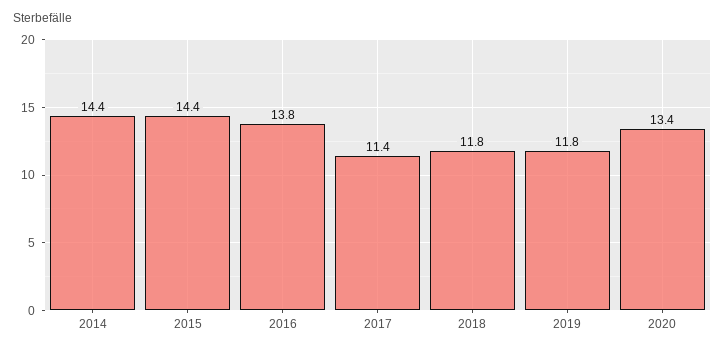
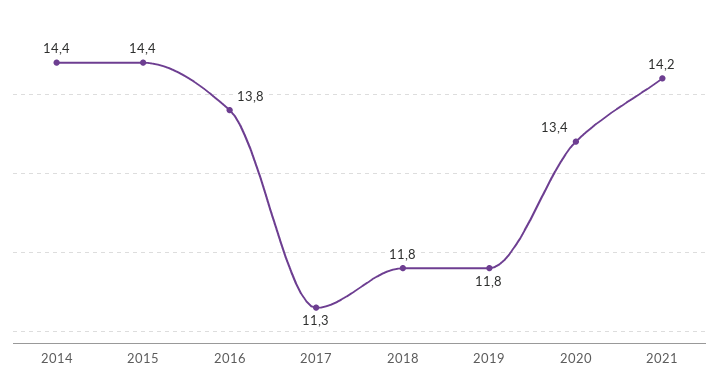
2017: 11.4 -> 11.3
2021: none -> 14.2

